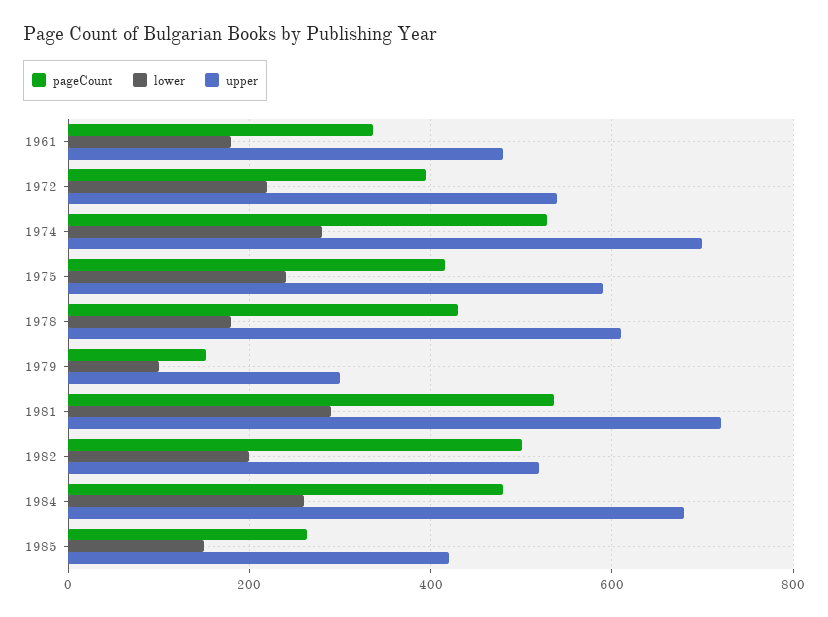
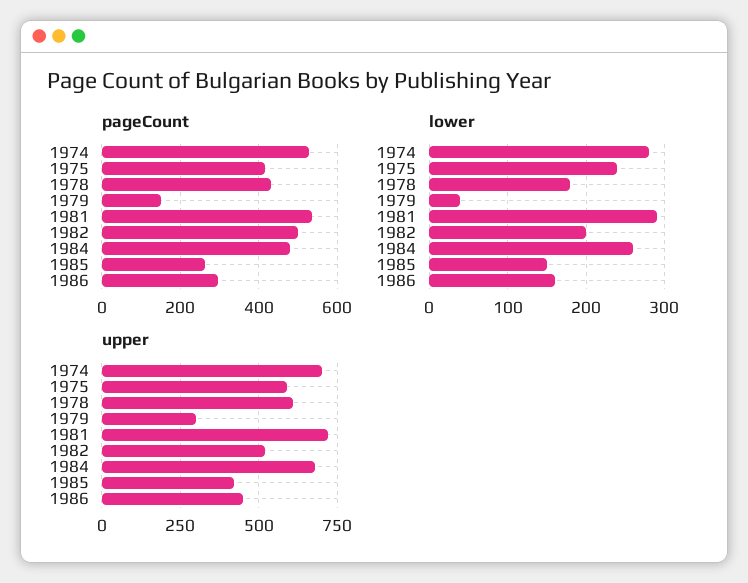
pageCount, 1961: 340 -> none
lower, 1961: 180 -> none
upper, 1961: 480 -> none
pageCount, 1972: 400 -> none
lower, 1972: 220 -> none
upper, 1972: 540 -> none
lower, 1979: 100 -> 40
pageCount, 1986: none -> 300
lower, 1986: none -> 160
upper, 1986: none -> 450

